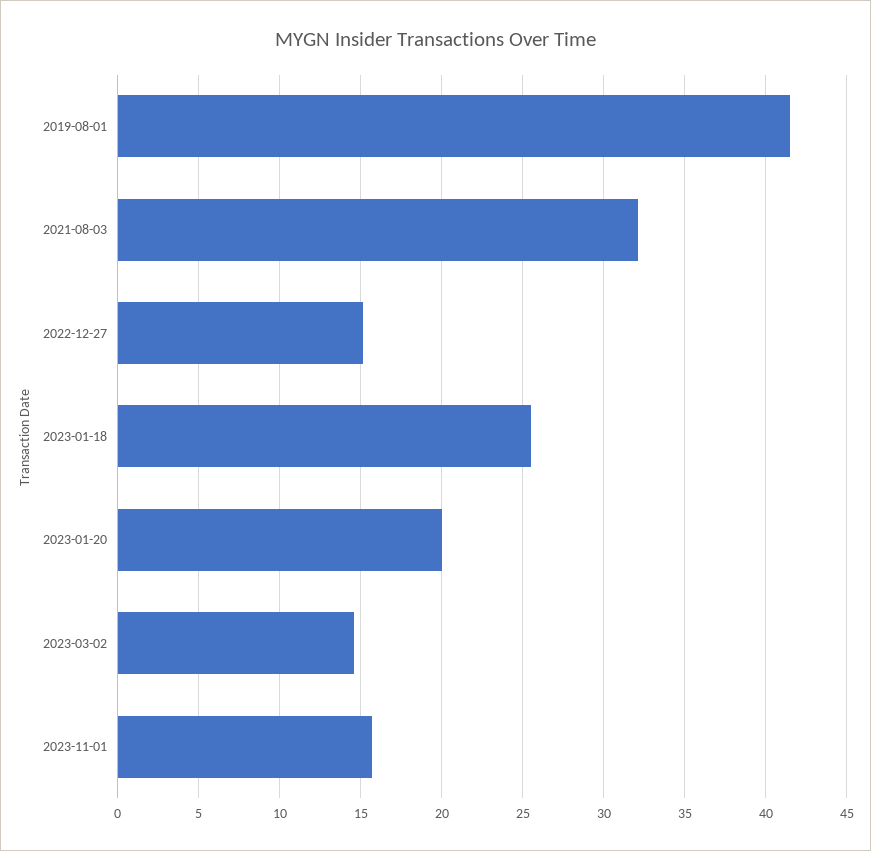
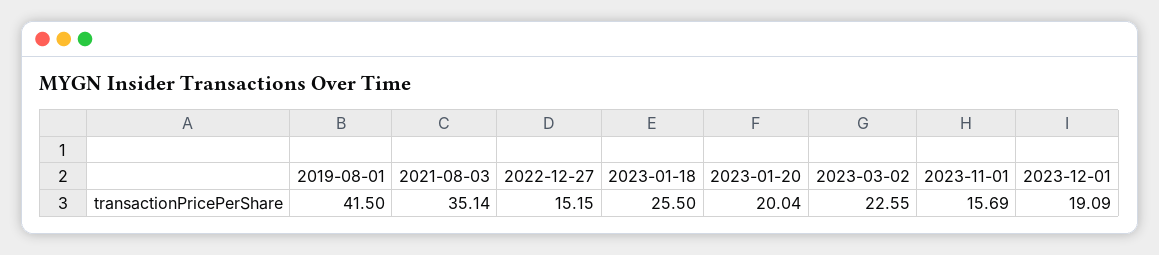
2021-08-03: 32 -> 35.14
2023-03-02: 14.5 -> 22.55
2023-12-01: none -> 19.09

